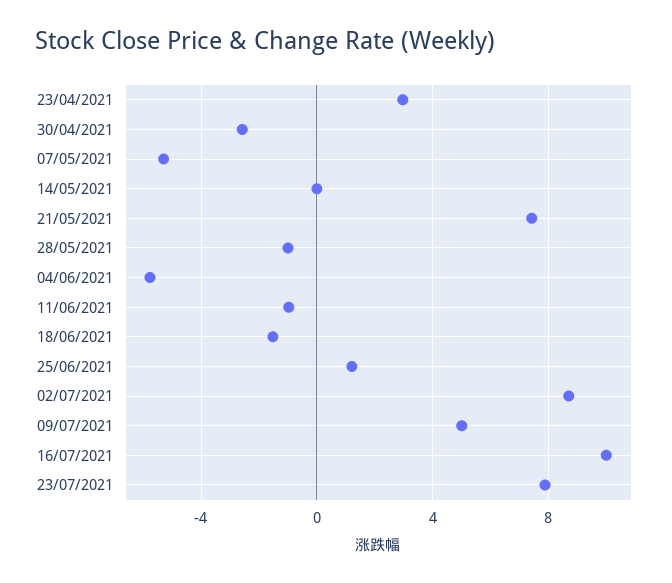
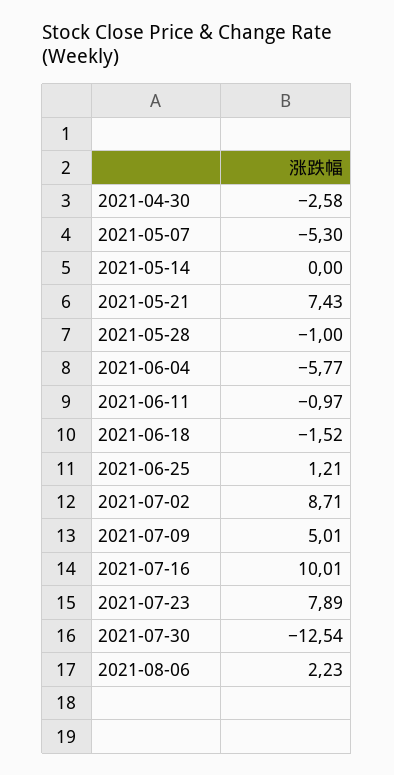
23/04/2021: 3 -> none
2021-07-30: none -> -12.54
2021-08-06: none -> 2.23

